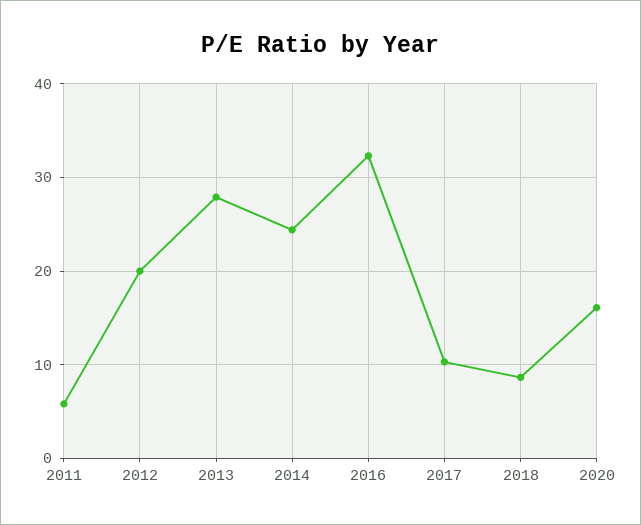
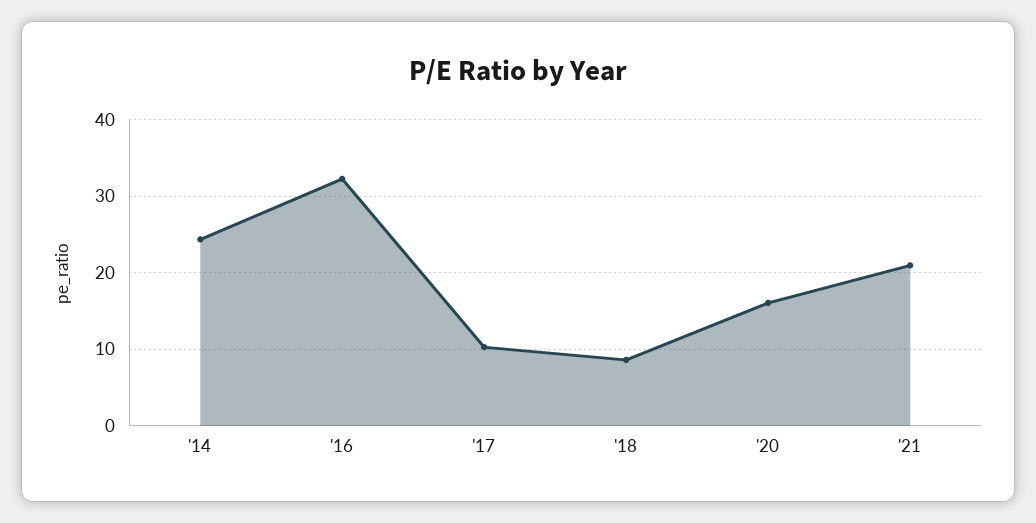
2011: 6 -> none
2012: 20 -> none
2013: 28 -> none
'21: none -> 21

